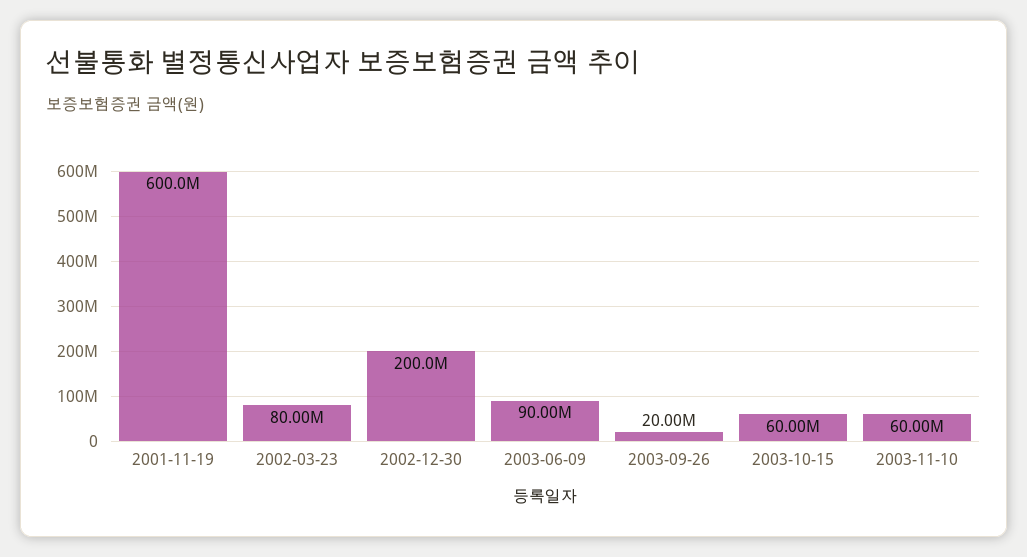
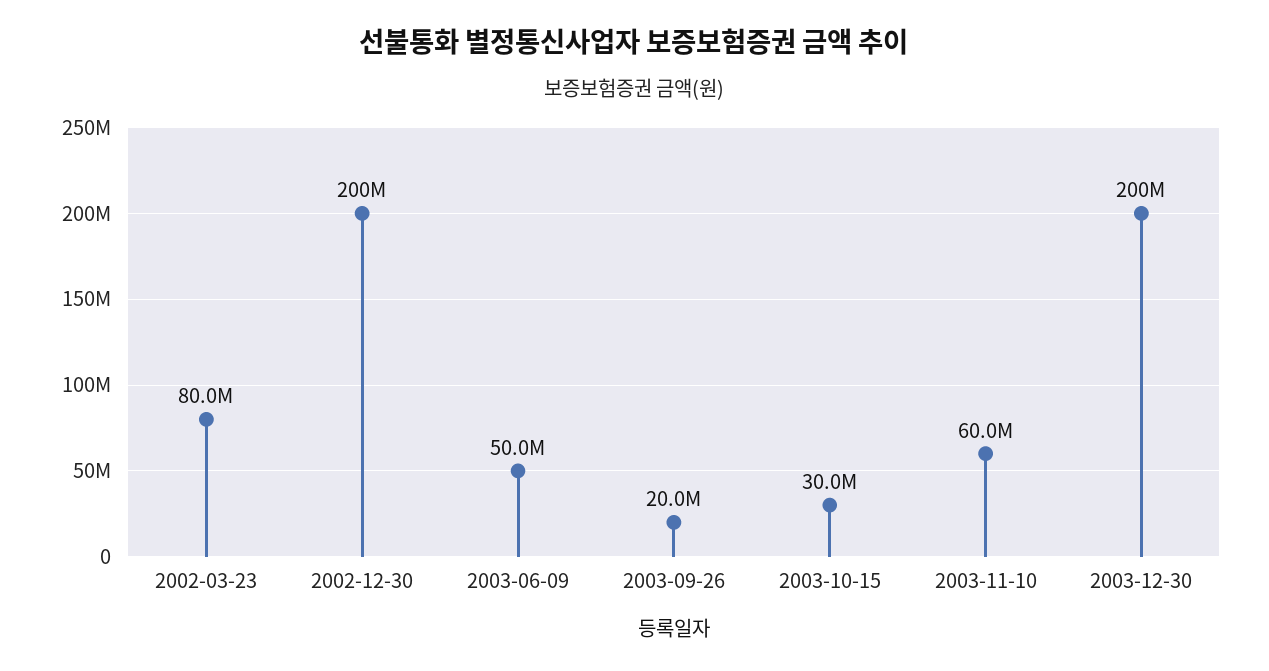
2001-11-19: 600000000 -> none
2003-06-09: 90000000 -> 50000000
2003-10-15: 60000000 -> 30000000
2003-12-30: none -> 200000000

